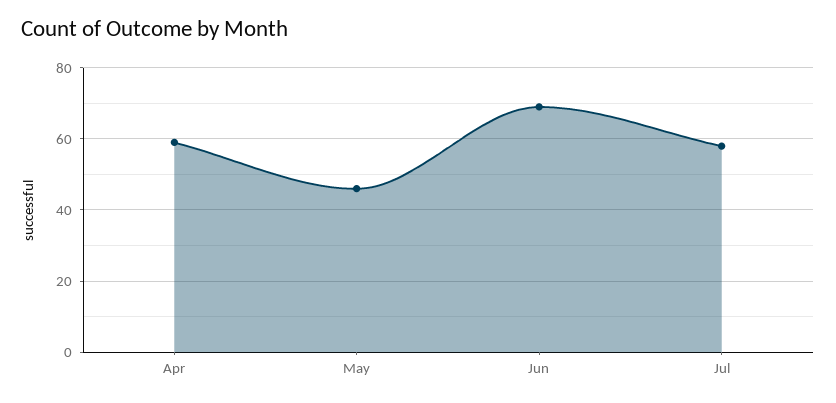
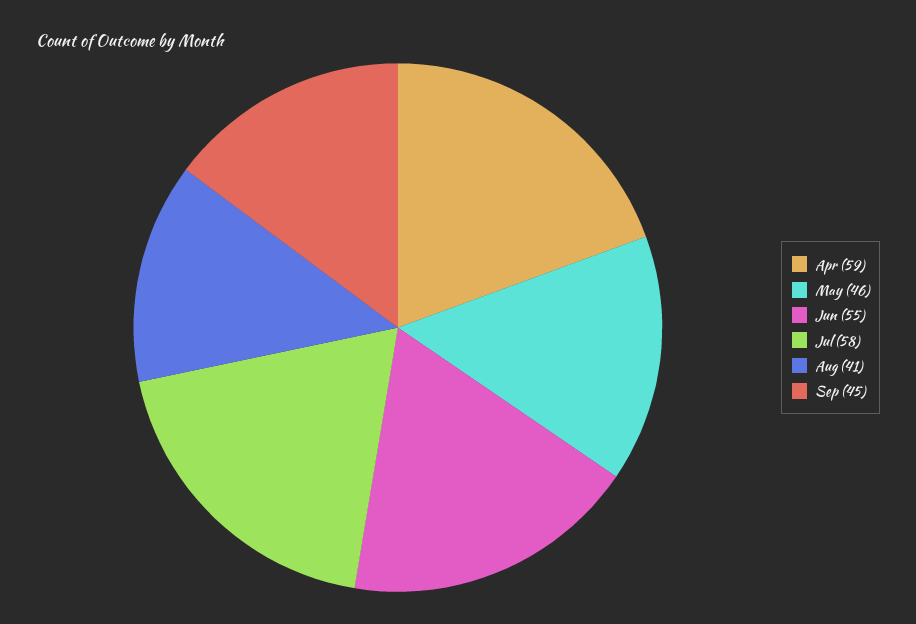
Jun: 70 -> 55
Aug: none -> 41
Sep: none -> 45

